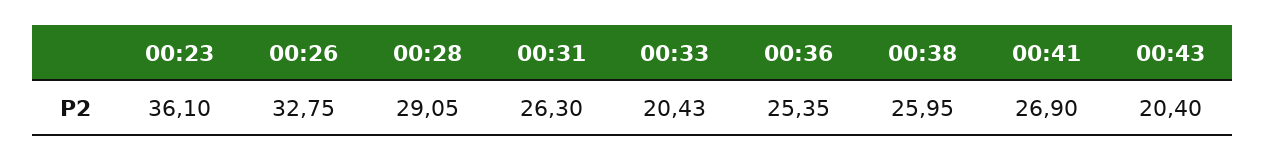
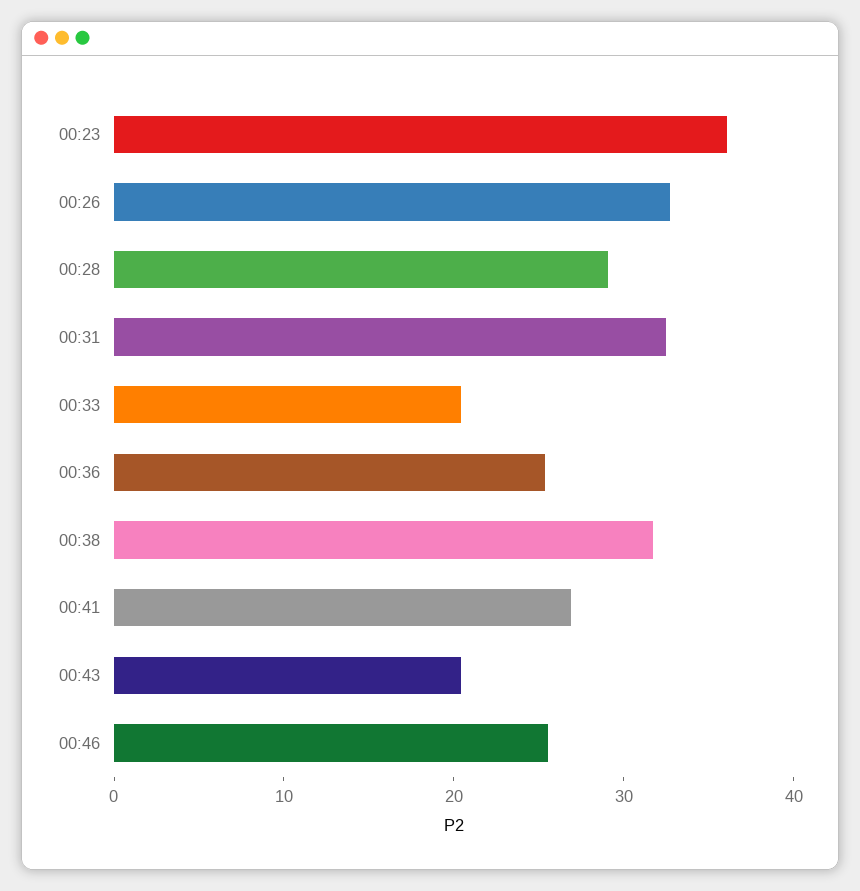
00:31: 26.3 -> 32
00:38: 25.95 -> 32
00:46: none -> 26

